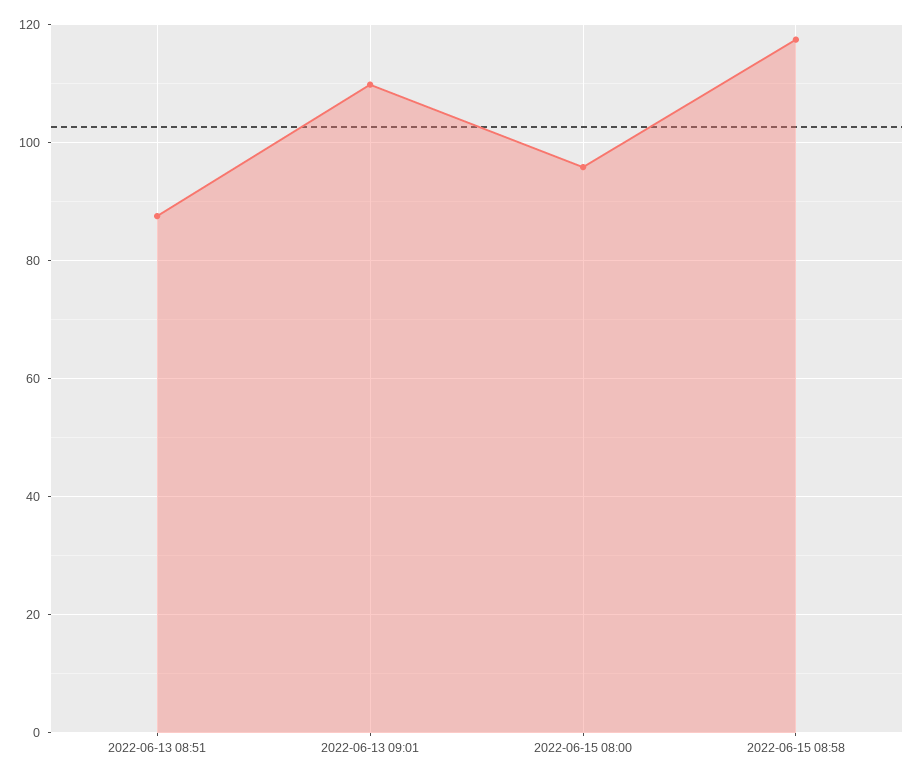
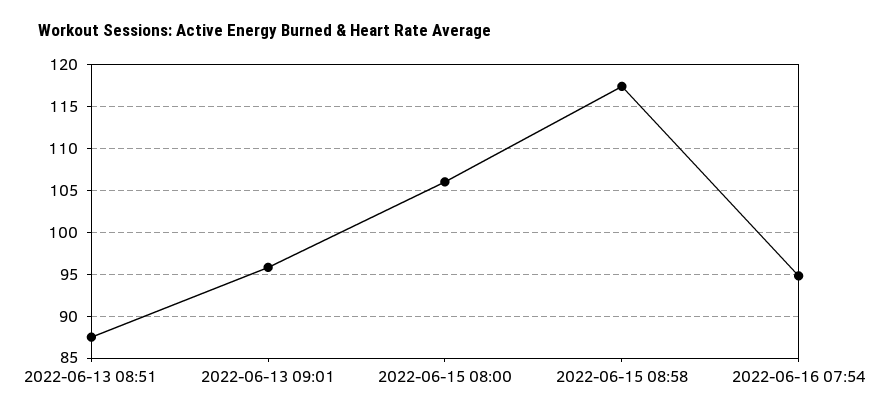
2022-06-13 09:01: 110 -> 96
2022-06-15 08:00: 96 -> 106
2022-06-16 07:54: none -> 95

